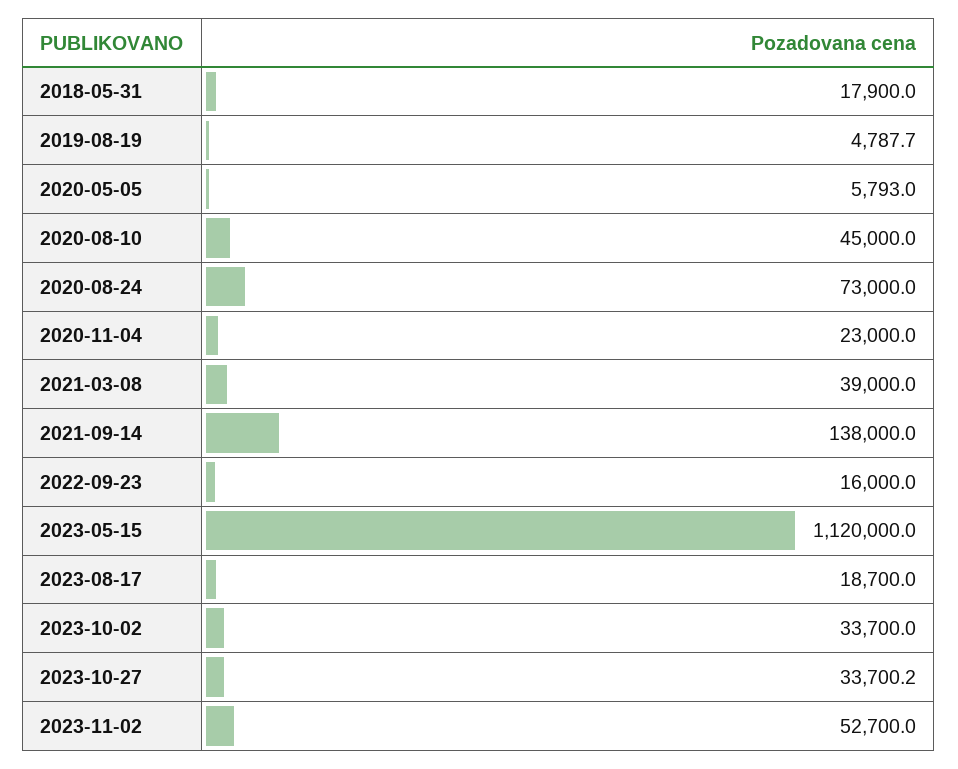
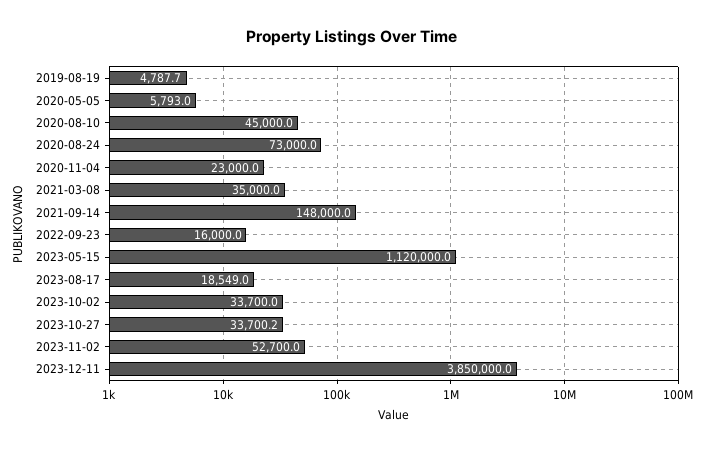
2018-05-31: 17900 -> none
2021-03-08: 39000 -> 35000
2021-09-14: 138000 -> 148000
2023-08-17: 18700 -> 18549
2023-12-11: none -> 3850000

